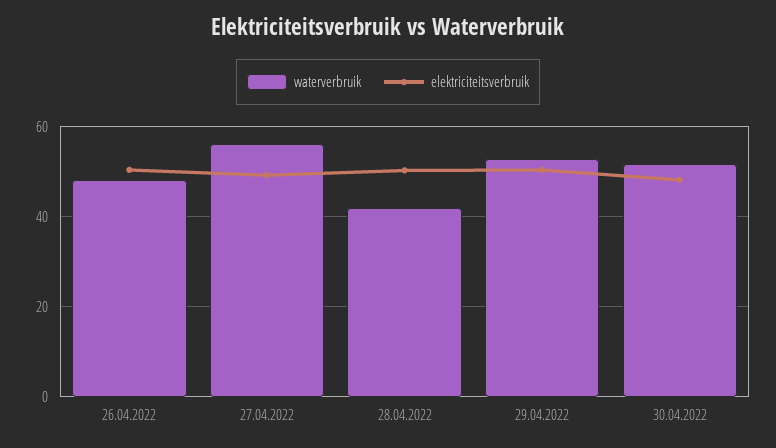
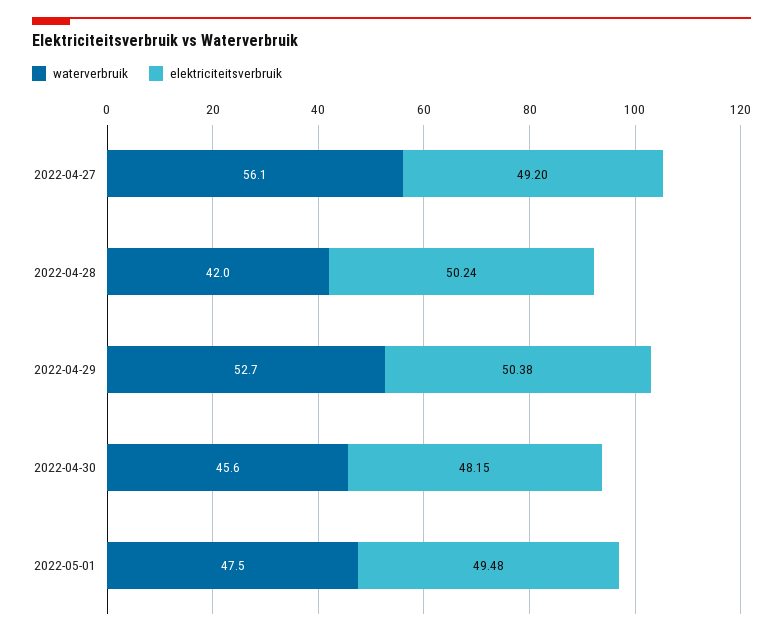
waterverbruik, 26.04.2022: 48 -> none
elektriciteitsverbruik, 26.04.2022: 50 -> none
waterverbruik, 30.04.2022: 52 -> 45.6
waterverbruik, 2022-05-01: none -> 47.5
elektriciteitsverbruik, 2022-05-01: none -> 49.48

